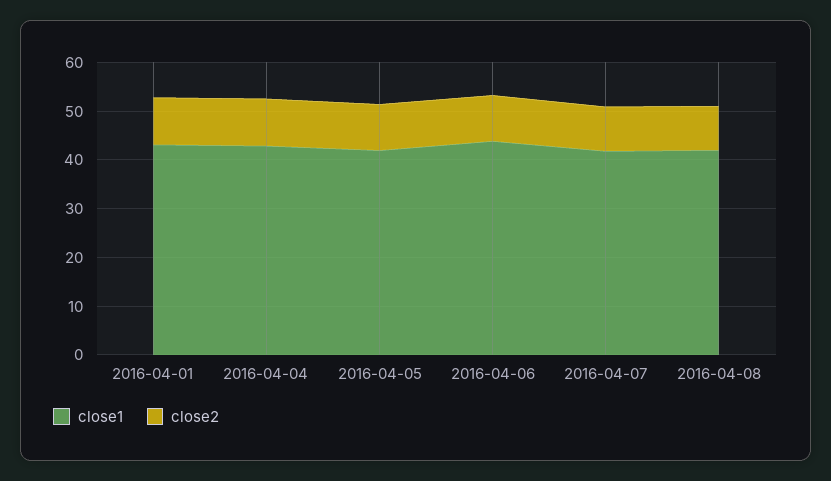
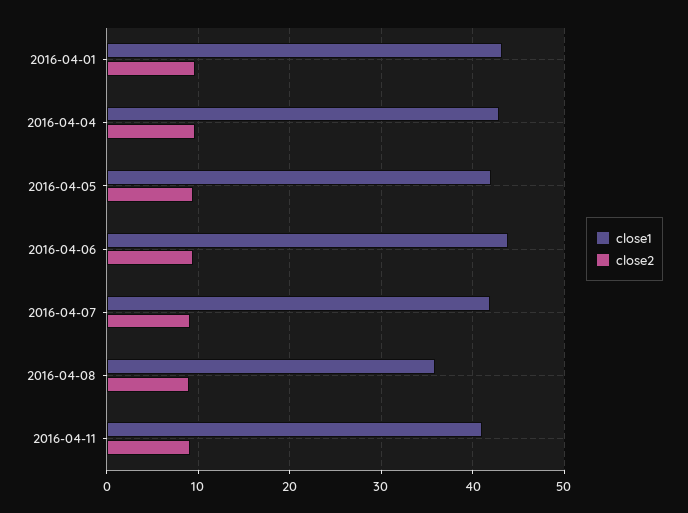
close1, 2016-04-08: 42 -> 36
close1, 2016-04-11: none -> 41
close2, 2016-04-11: none -> 9

